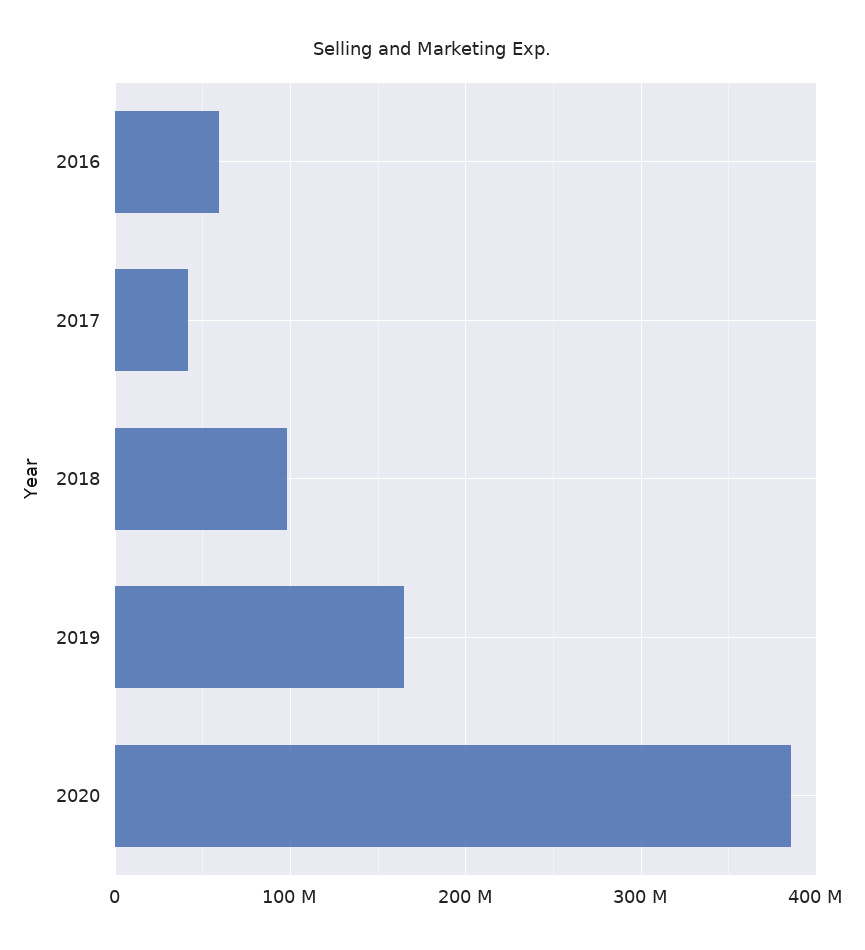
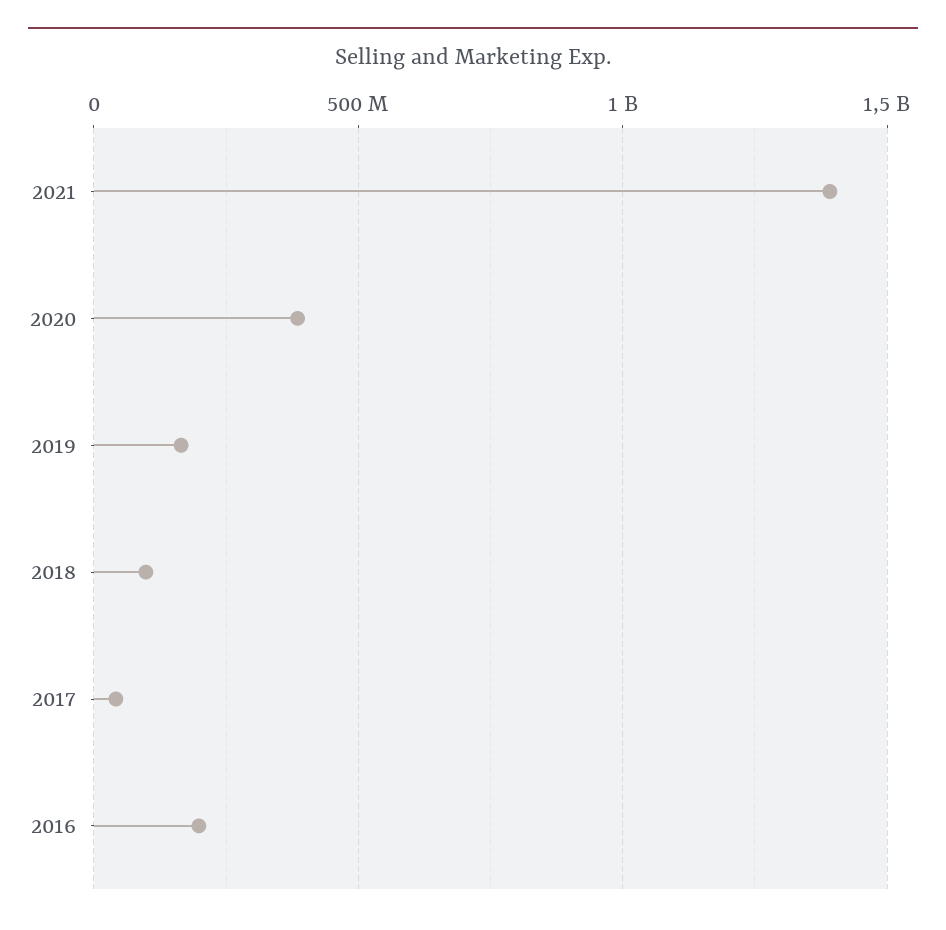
2016: 60000000 -> 200000000
2021: none -> 1400000000

